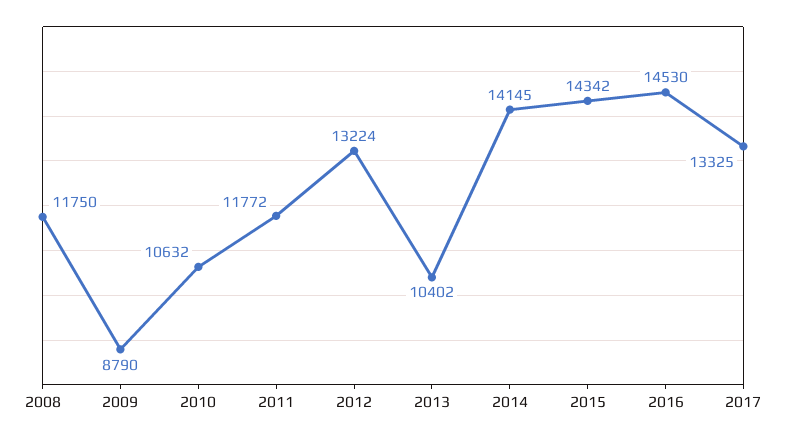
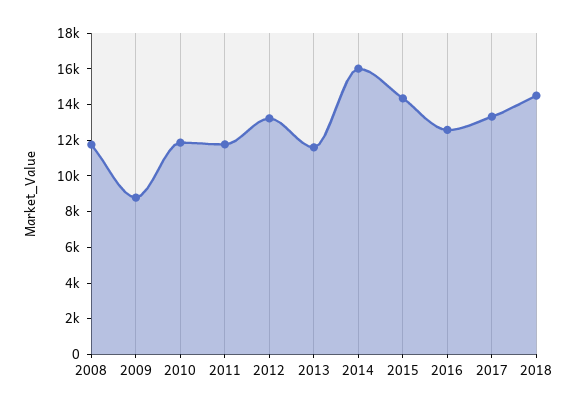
2010: 10632 -> 12000
2013: 10402 -> 11500
2014: 14145 -> 16000
2016: 14530 -> 12500
2018: none -> 14500

